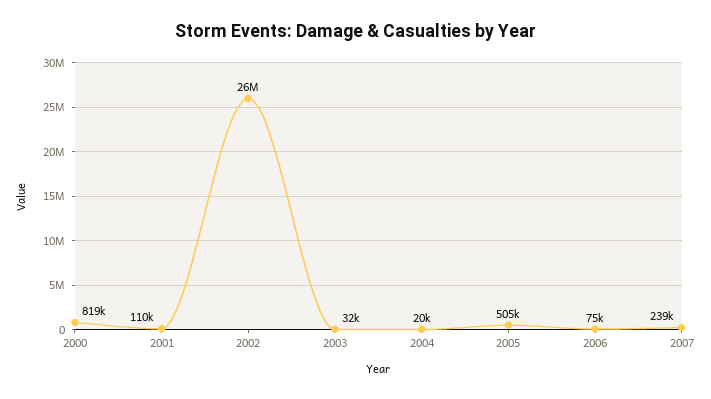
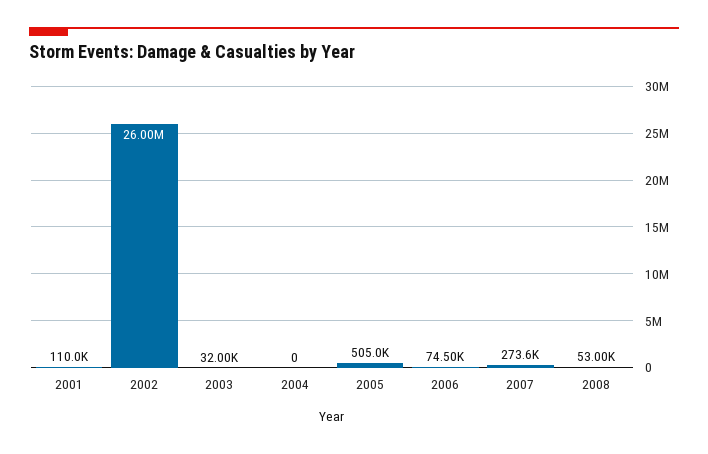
2000: 819000 -> none
2004: 20000 -> 0
2007: 239000 -> 273600
2008: none -> 53000

